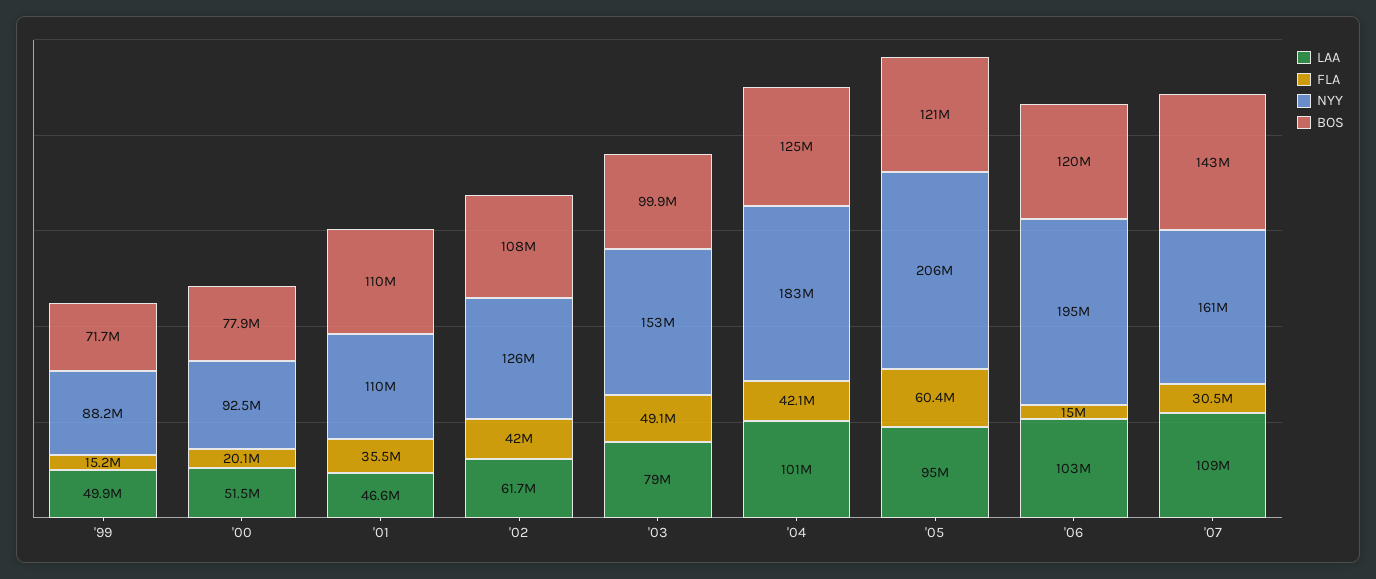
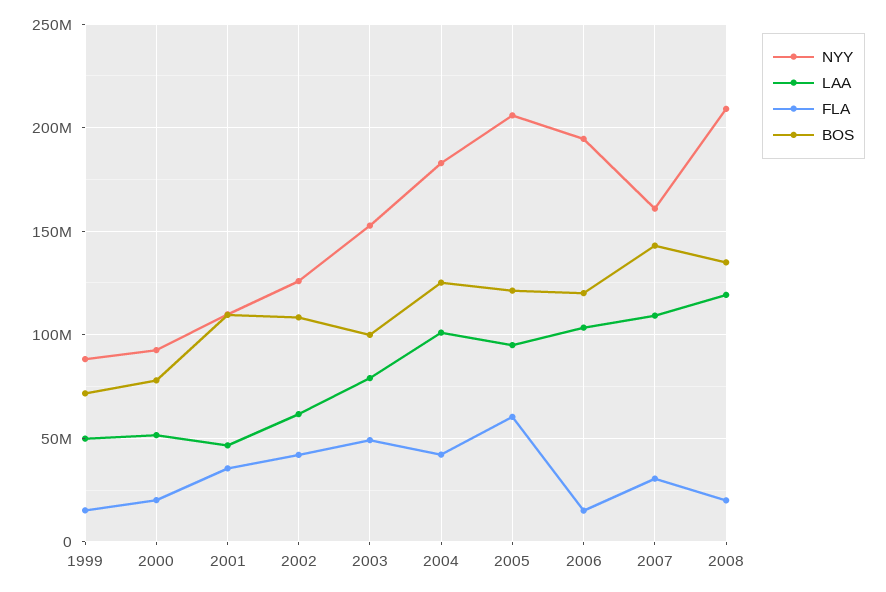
NYY, 2008: none -> 210000000
LAA, 2008: none -> 120000000
FLA, 2008: none -> 20000000
BOS, 2008: none -> 135000000

